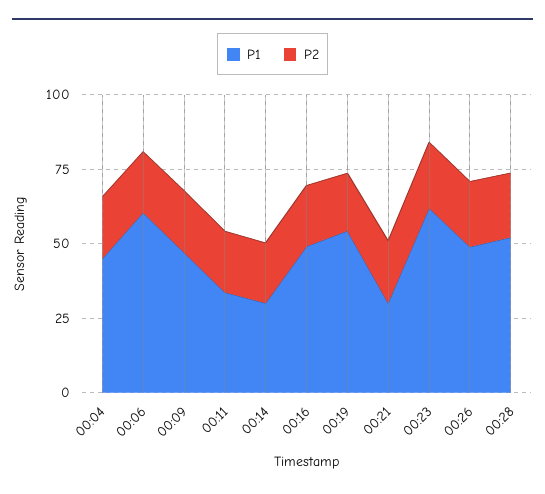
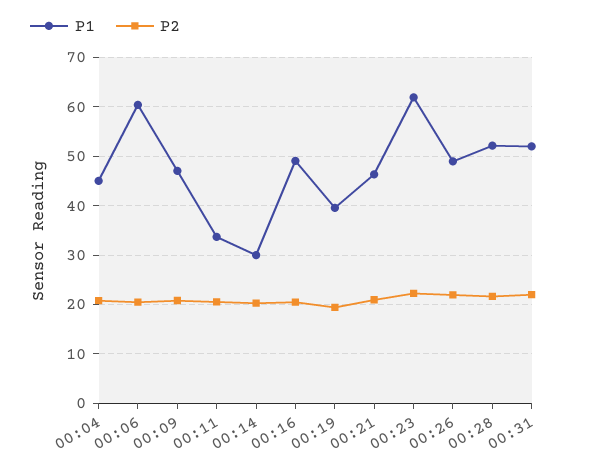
P1, 00:19: 55 -> 40
P1, 00:21: 30 -> 46
P1, 00:31: none -> 52
P2, 00:31: none -> 22

